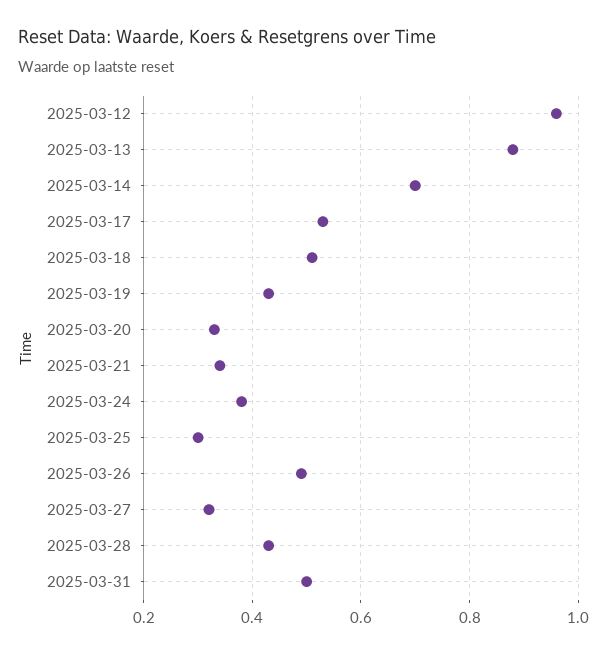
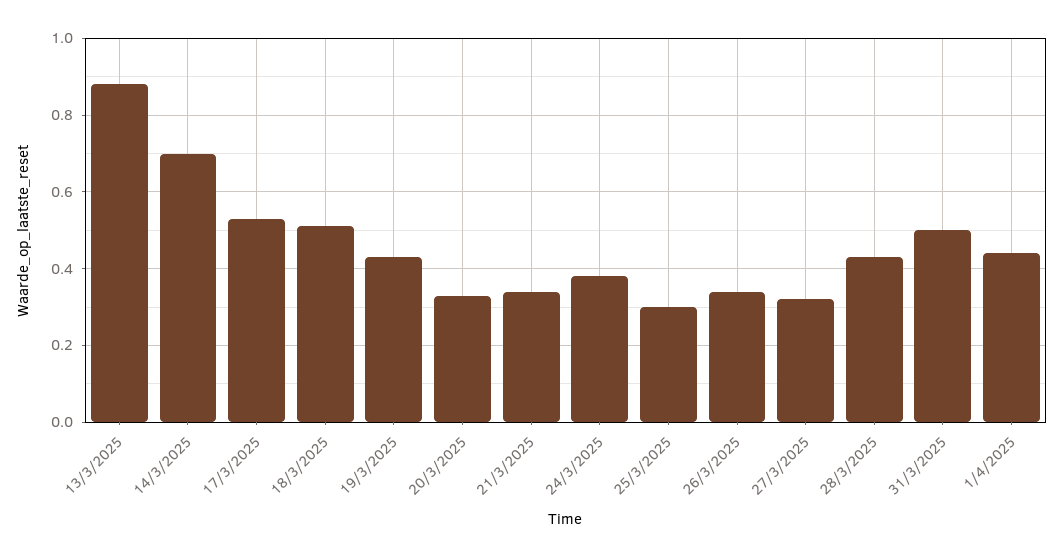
2025-03-12: 0.95 -> none
2025-03-26: 0.5 -> 0.35
1/4/2025: none -> 0.45

